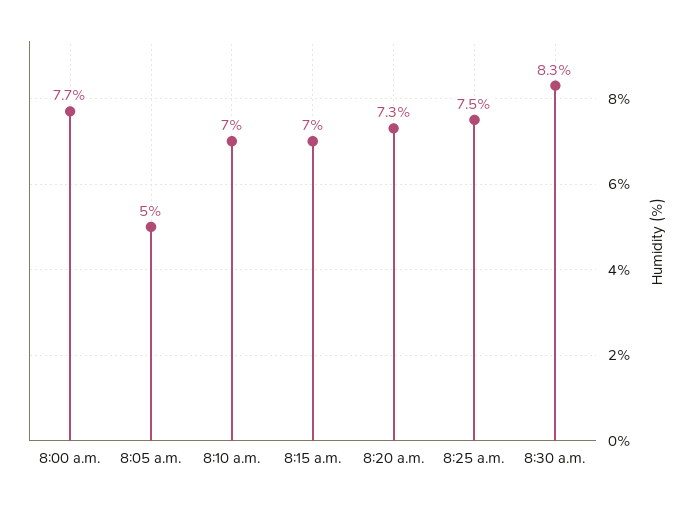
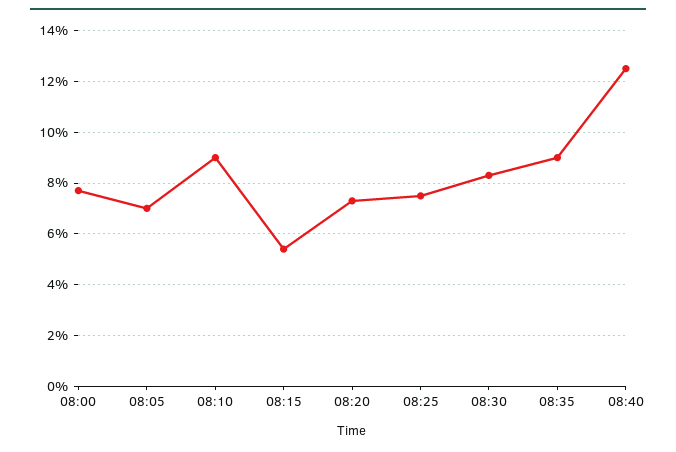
8:05 a.m.: 5 -> 7
8:10 a.m.: 7 -> 9
8:15 a.m.: 7 -> 5.5
08:35: none -> 9
08:40: none -> 12.5

